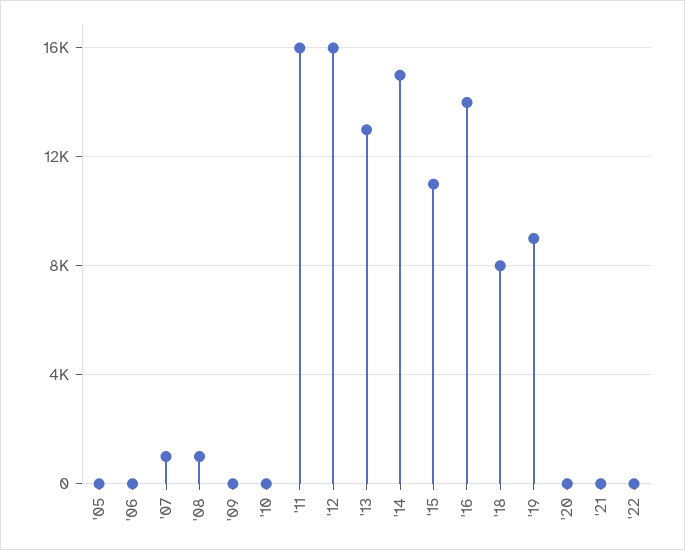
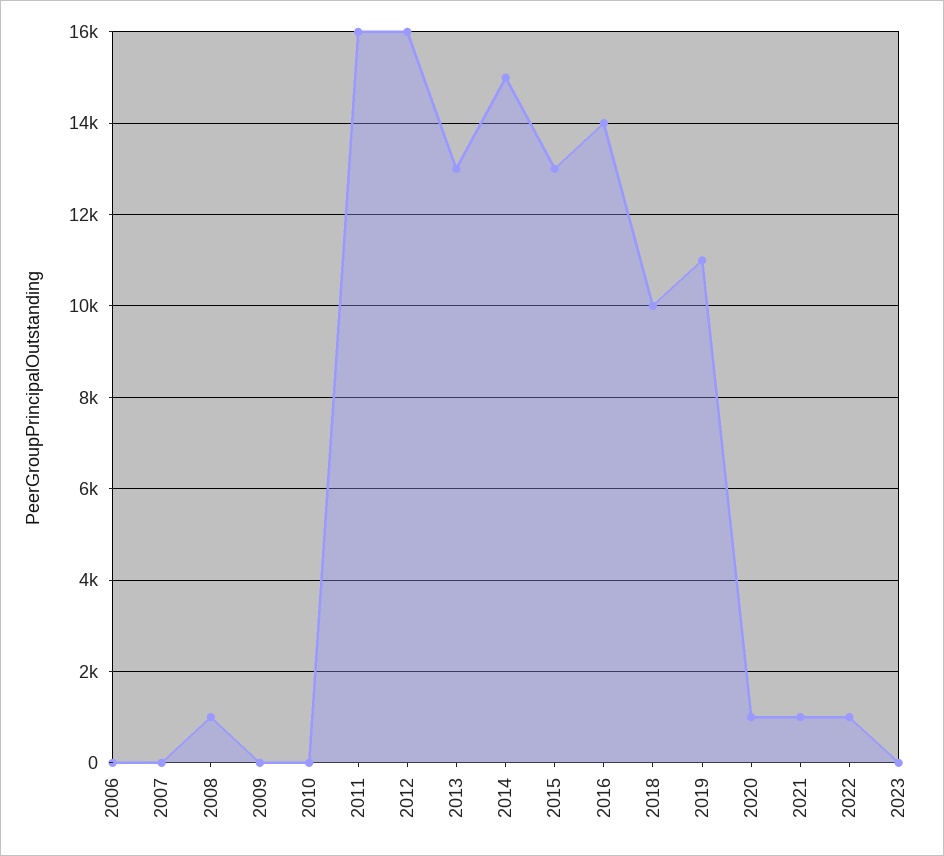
'05: 0 -> none
'07: 1000 -> 0
'15: 11000 -> 13000
'18: 8000 -> 10000
'19: 9000 -> 11000
'20: 0 -> 1000
'21: 0 -> 1000
'22: 0 -> 1000
2023: none -> 0

